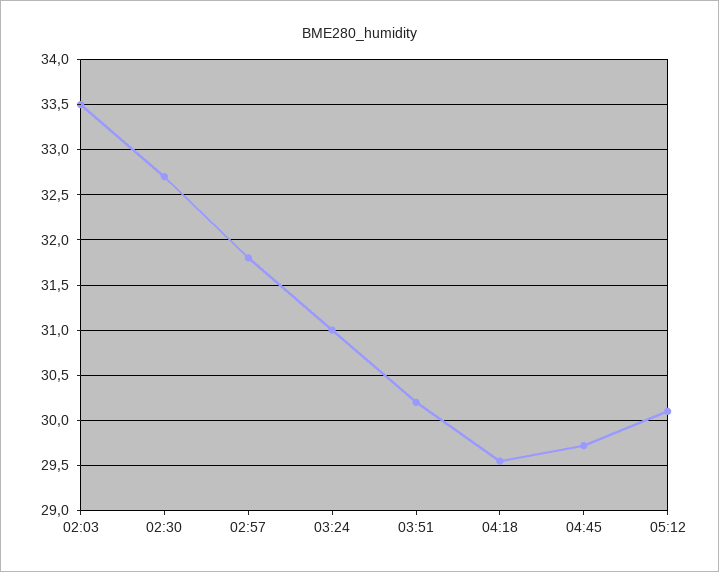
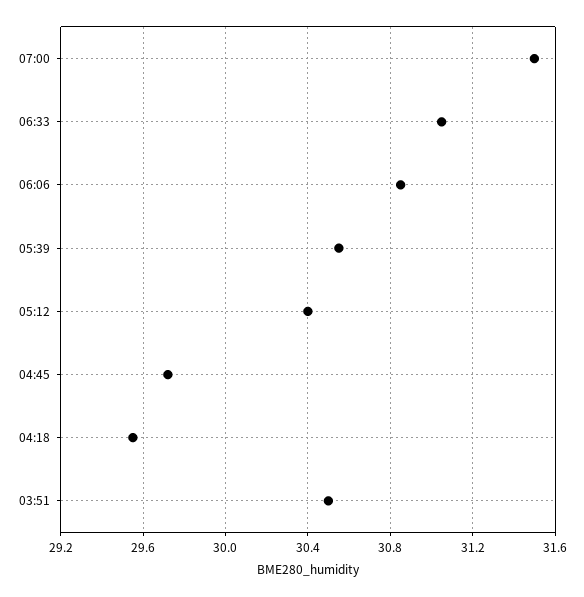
02:03: 33.5 -> none
02:30: 32.7 -> none
02:57: 31.8 -> none
03:24: 31 -> none
03:51: 30.2 -> 30.5
05:12: 30.1 -> 30.4
07:00: none -> 31.5
06:33: none -> 31.05
06:06: none -> 30.85
05:39: none -> 30.55

